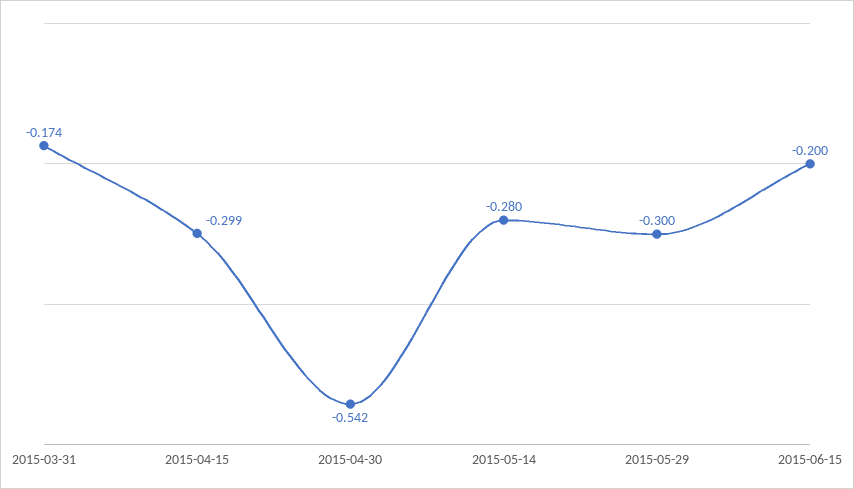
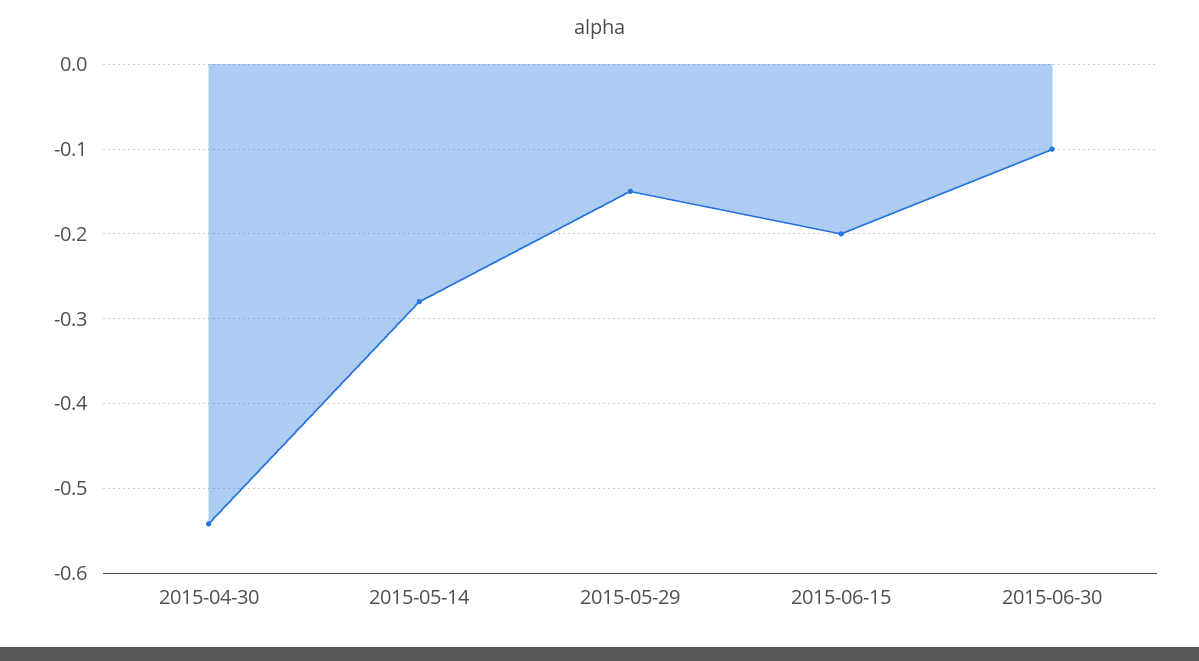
2015-03-31: -0.174 -> none
2015-04-15: -0.299 -> none
2015-05-29: -0.3 -> -0.15
2015-06-30: none -> -0.1

